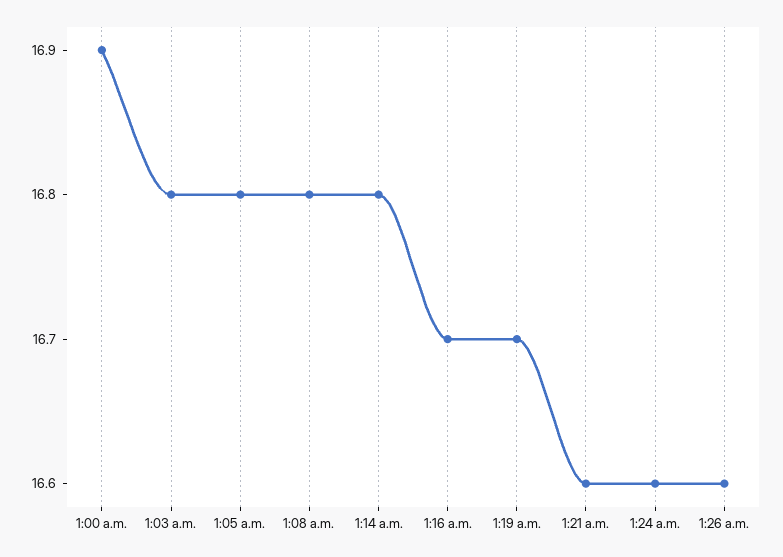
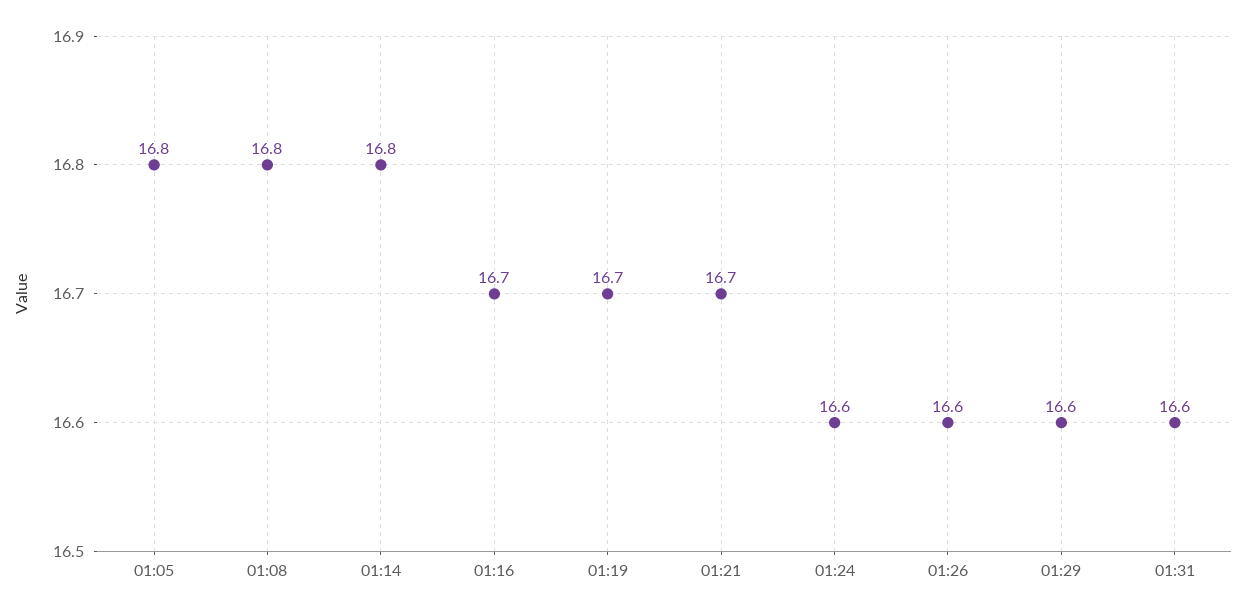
1:00 a.m.: 16.9 -> none
1:03 a.m.: 16.8 -> none
1:21 a.m.: 16.6 -> 16.7
01:29: none -> 16.6
01:31: none -> 16.6

